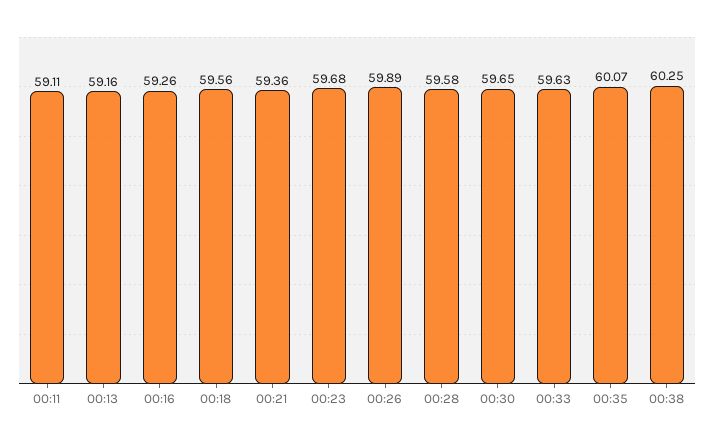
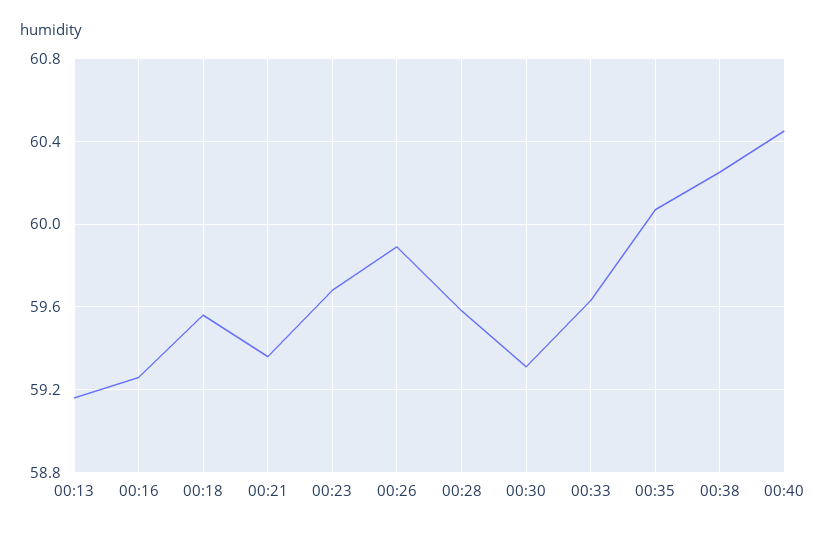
00:11: 59.11 -> none
00:30: 59.65 -> 59.3
00:40: none -> 60.45

